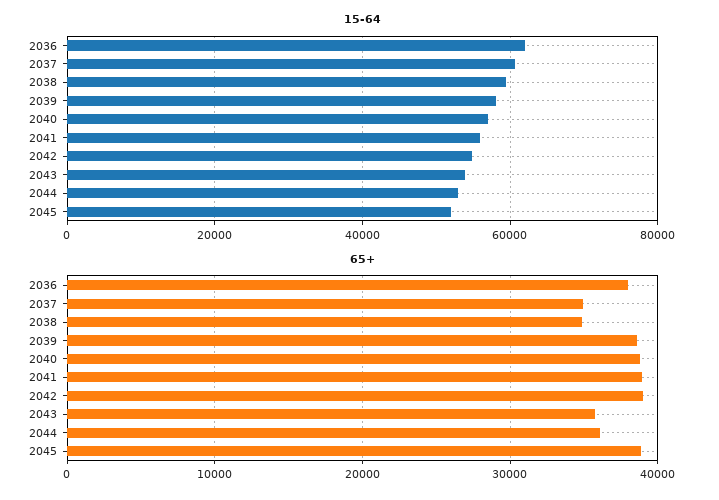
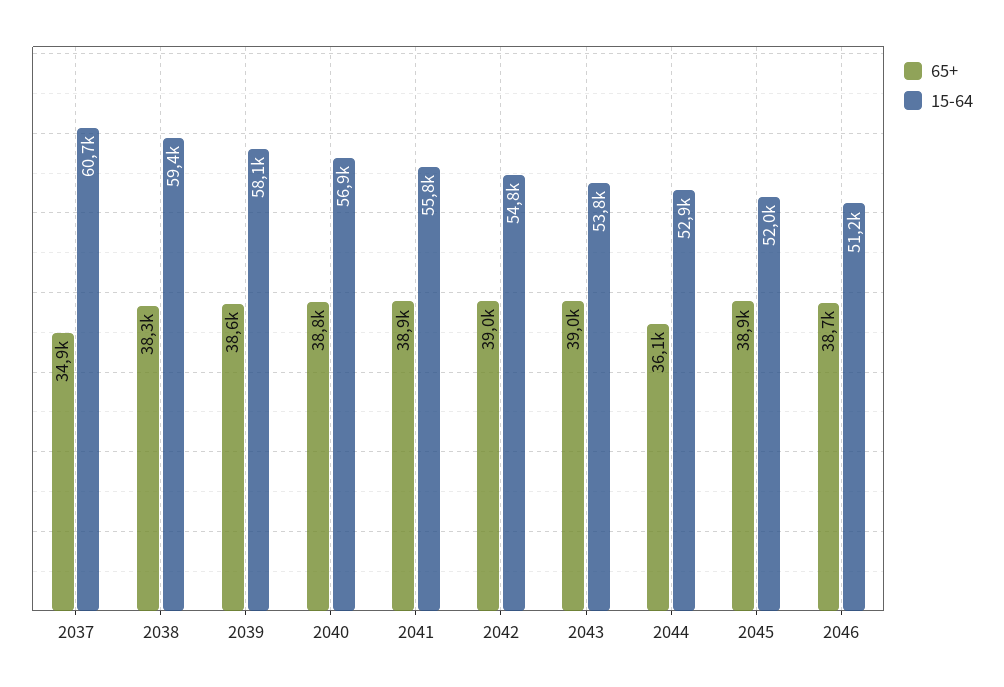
15-64, 2036: 62000 -> none
65+, 2036: 38000 -> none
65+, 2038: 35000 -> 38300
65+, 2043: 36000 -> 39000
65+, 2046: none -> 38700
15-64, 2046: none -> 51200

